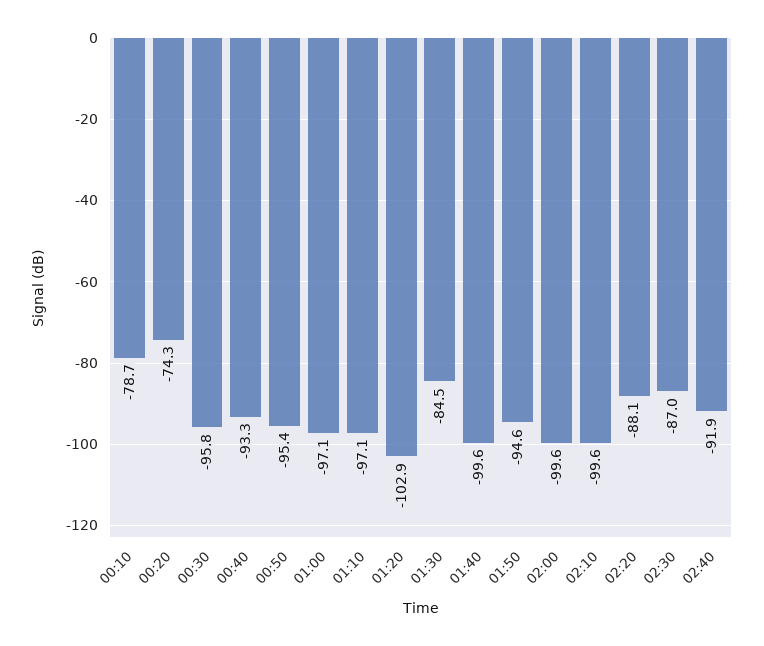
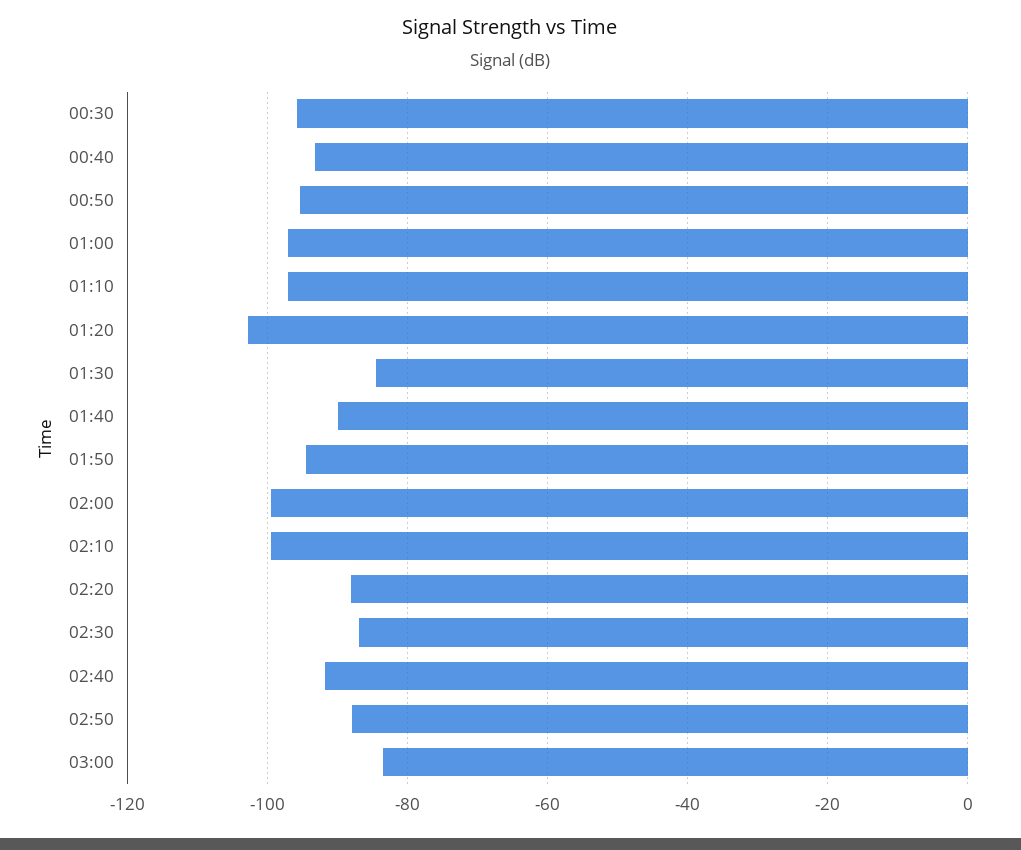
00:10: -78.7 -> none
00:20: -74.3 -> none
01:40: -99.6 -> -90
02:50: none -> -88
03:00: none -> -84

